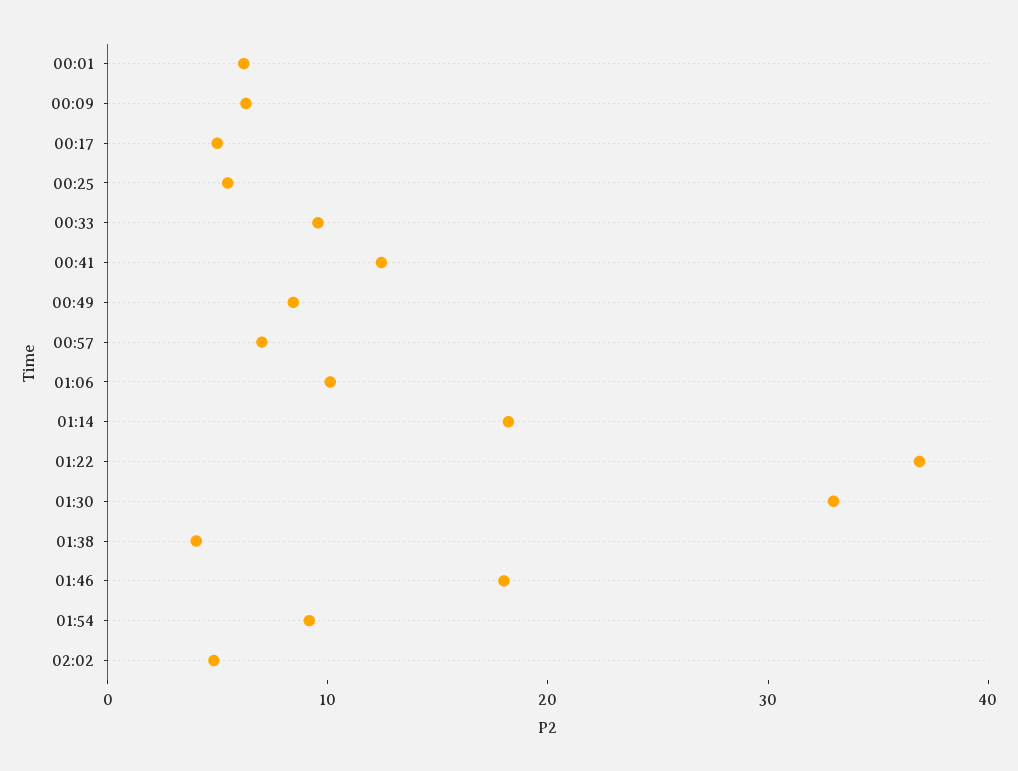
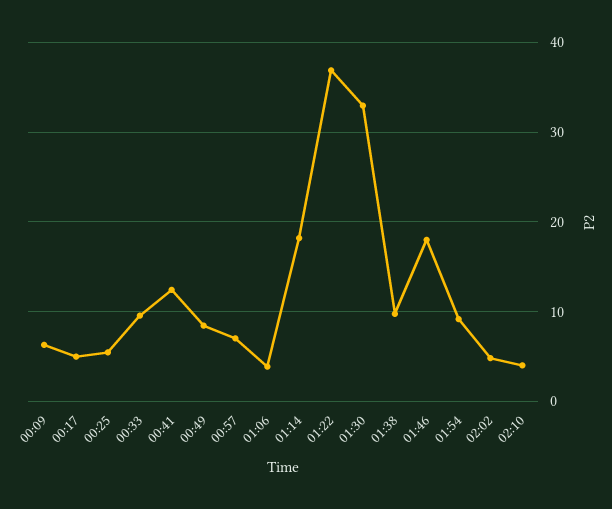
00:01: 6 -> none
01:06: 10 -> 4
01:38: 4 -> 10
02:10: none -> 4

